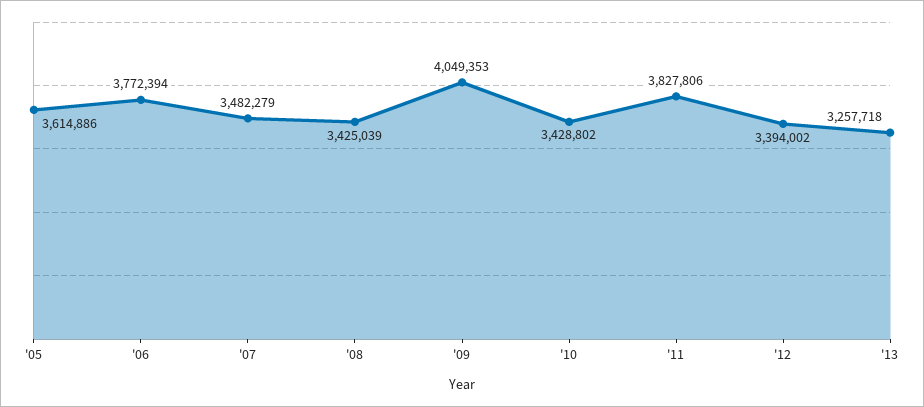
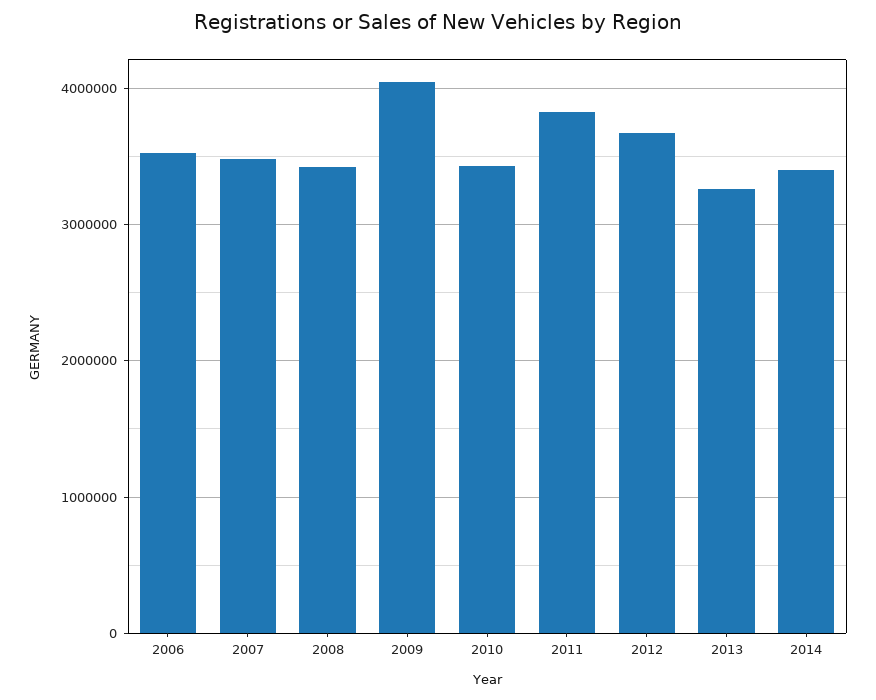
'05: 3614886 -> none
'06: 3772394 -> 3500000
'12: 3394002 -> 3700000
2014: none -> 3400000

